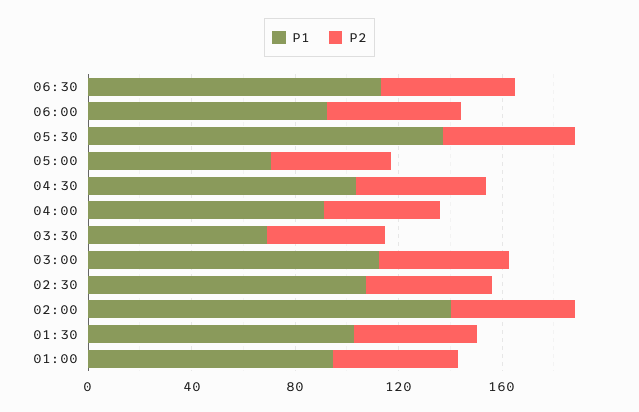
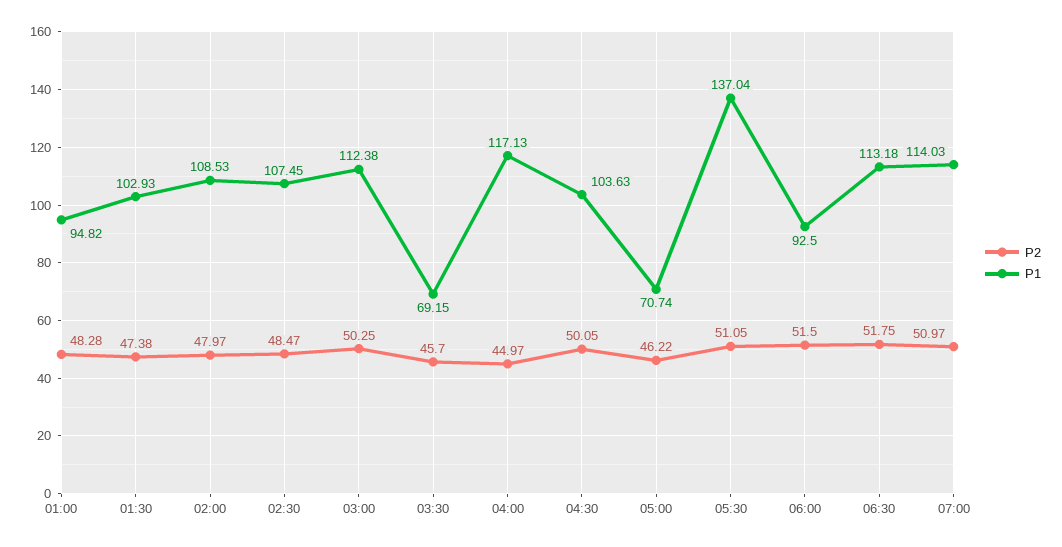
P1, 04:00: 90 -> 117.13
P1, 02:00: 140 -> 108.53
P2, 07:00: none -> 50.97
P1, 07:00: none -> 114.03

